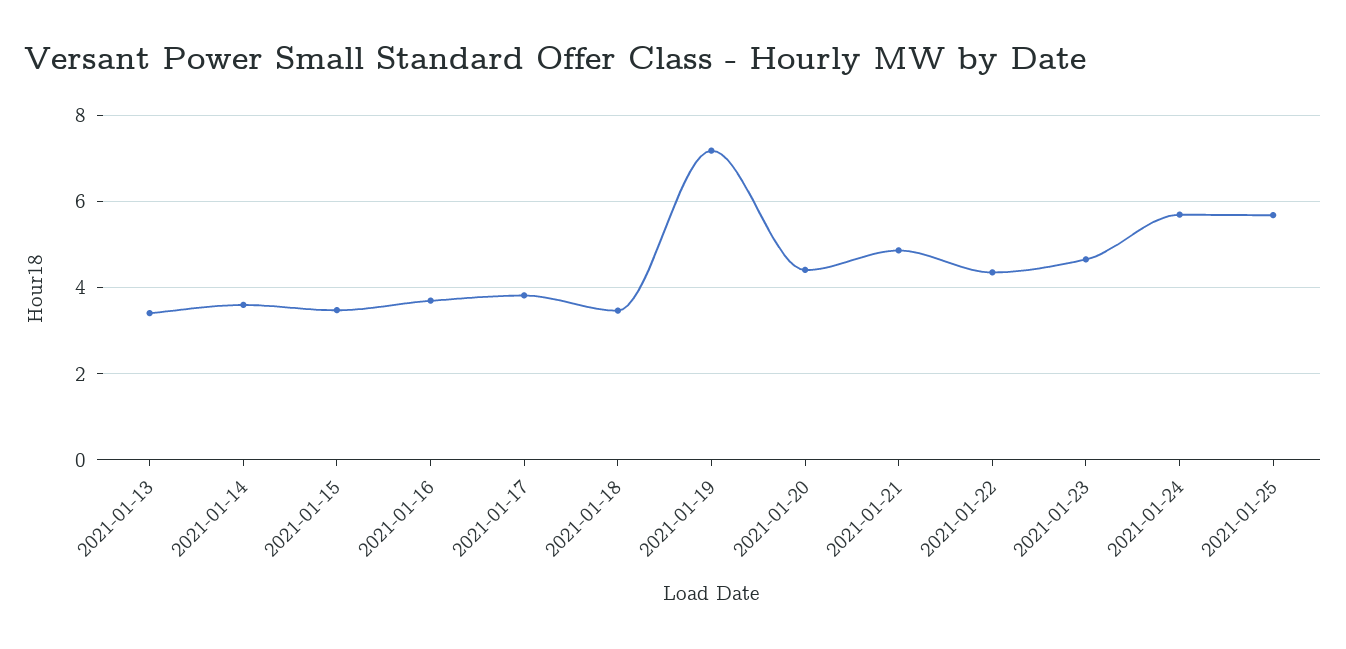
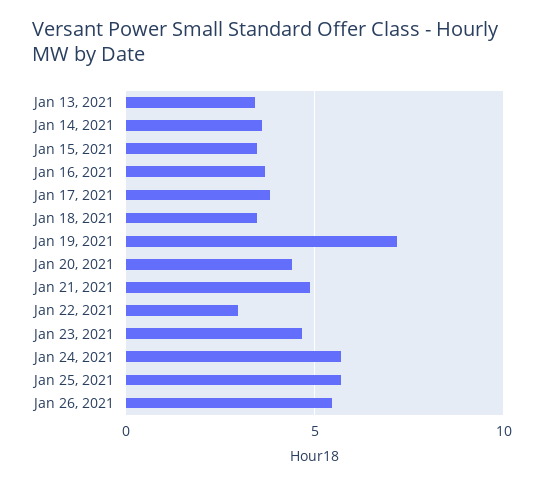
2021-01-22: 4.4 -> 3
Jan 26, 2021: none -> 5.5

